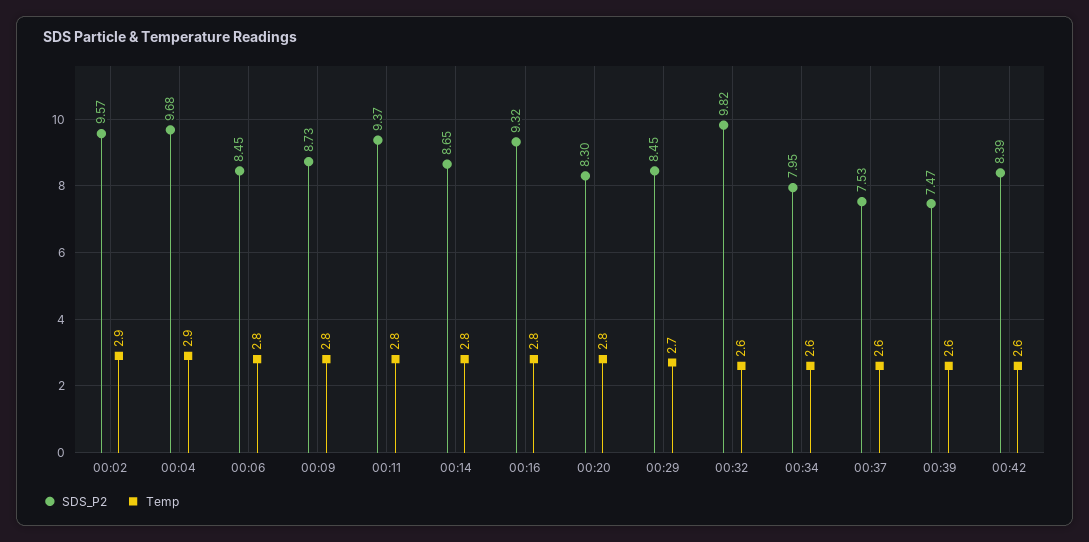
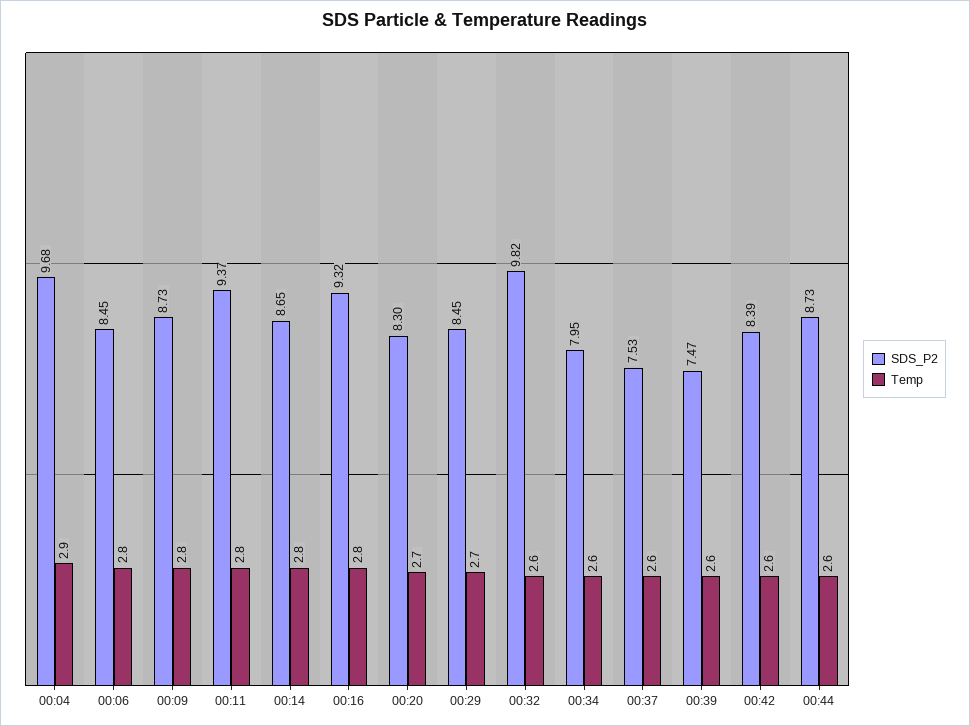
SDS_P2, 00:02: 9.57 -> none
Temp, 00:02: 2.9 -> none
Temp, 00:20: 2.8 -> 2.7
SDS_P2, 00:44: none -> 8.73
Temp, 00:44: none -> 2.6

